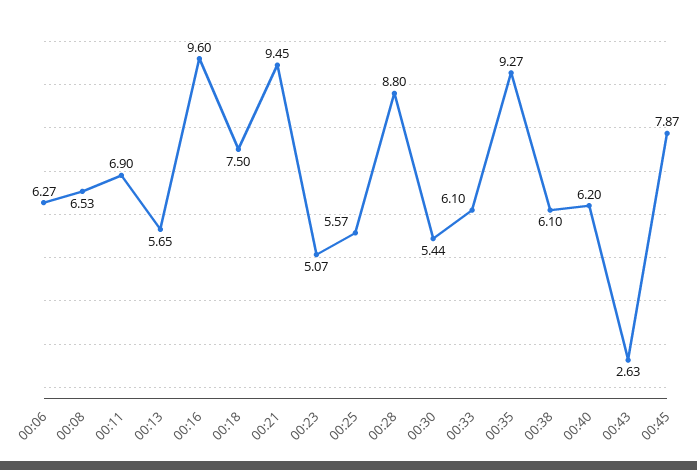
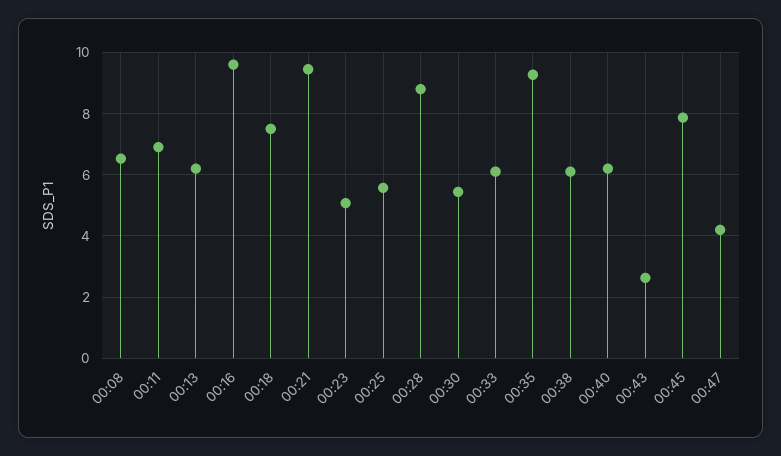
00:06: 6.27 -> none
00:13: 5.65 -> 6.2
00:47: none -> 4.2

